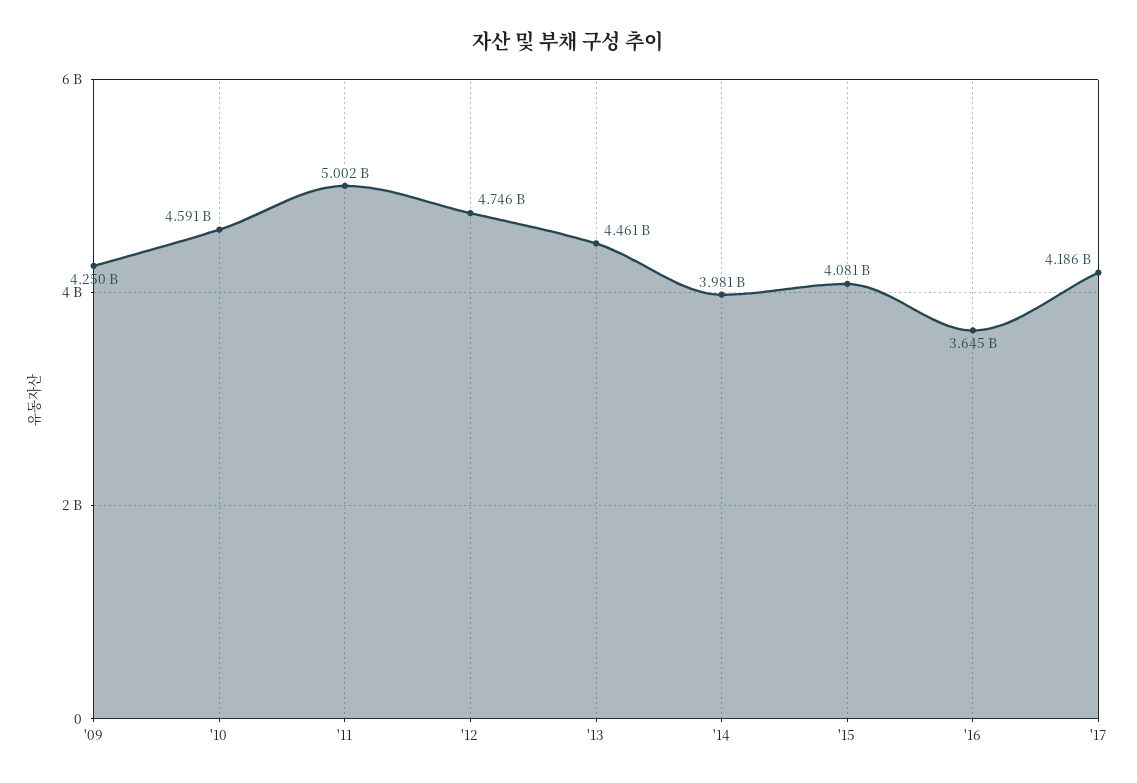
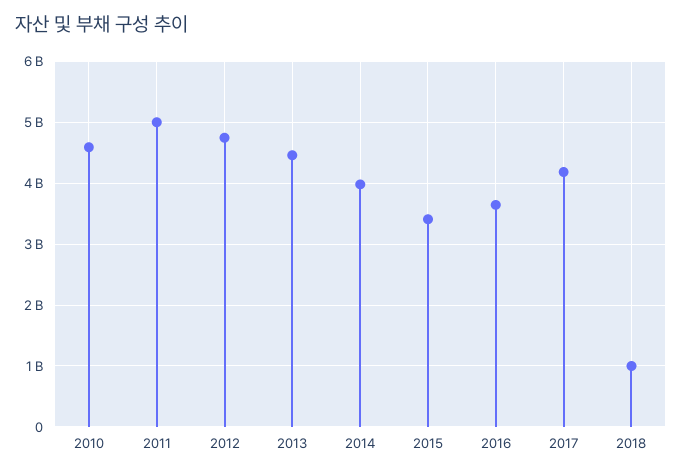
'09: 4250000000 -> none
'15: 4081000000 -> 3400000000
2018: none -> 1000000000

